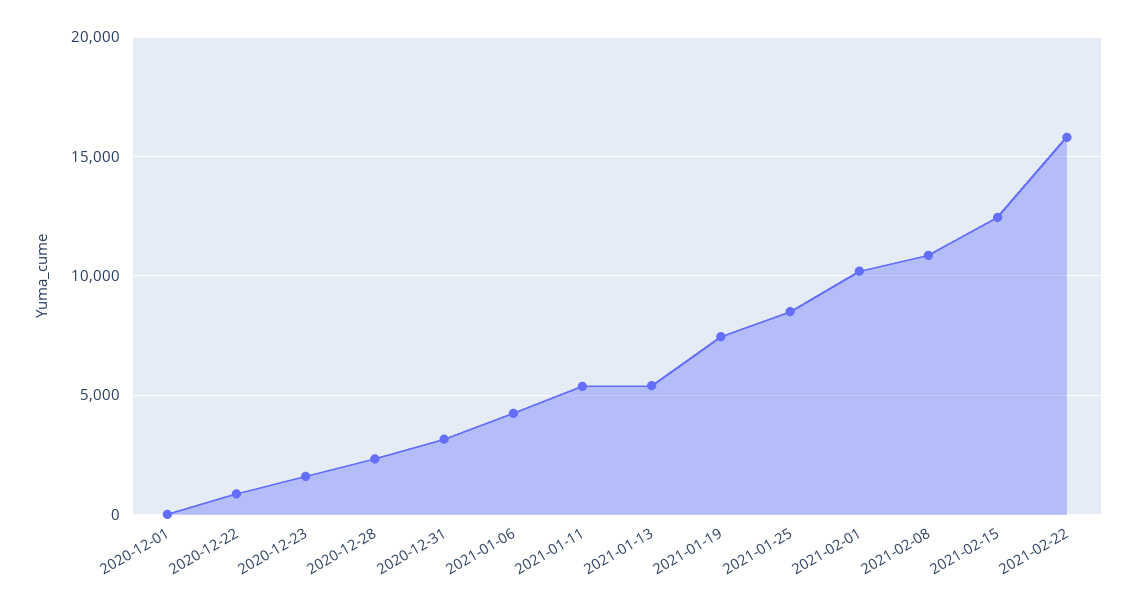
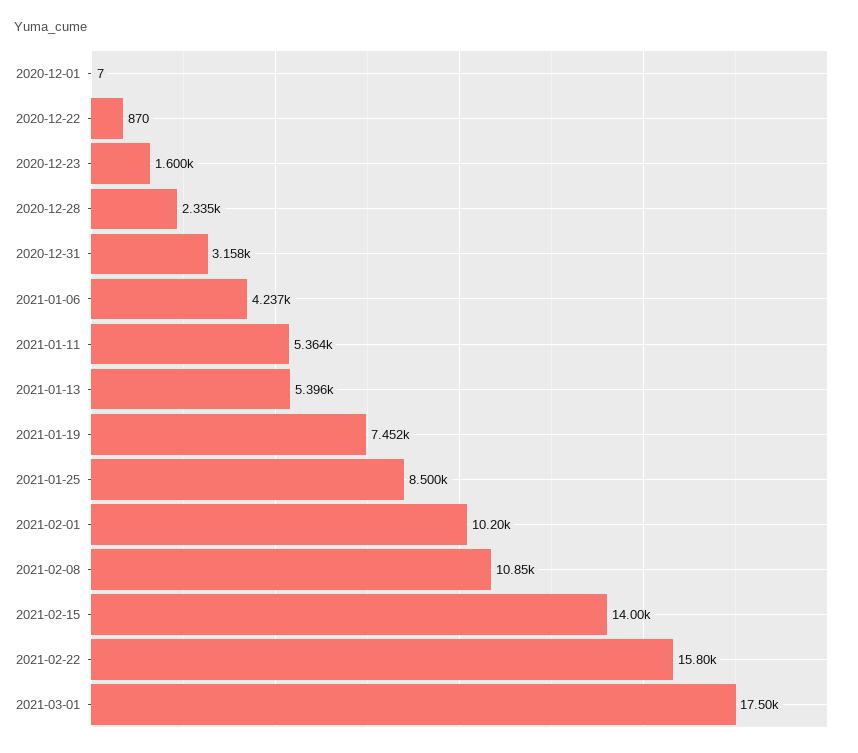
2021-02-15: 12500 -> 14000
2021-03-01: none -> 17500

